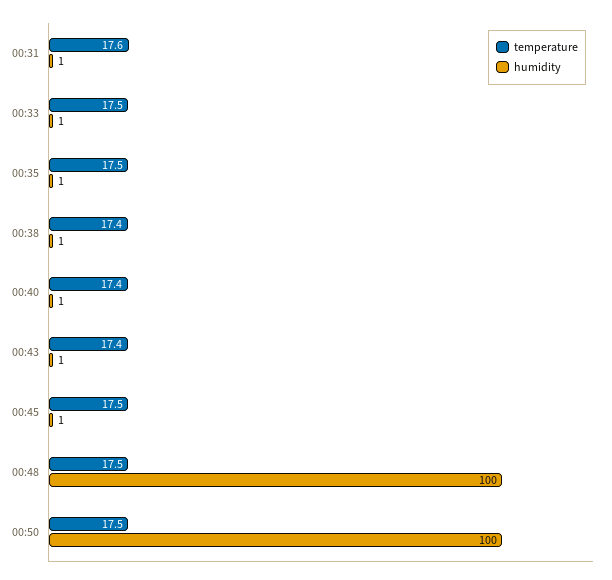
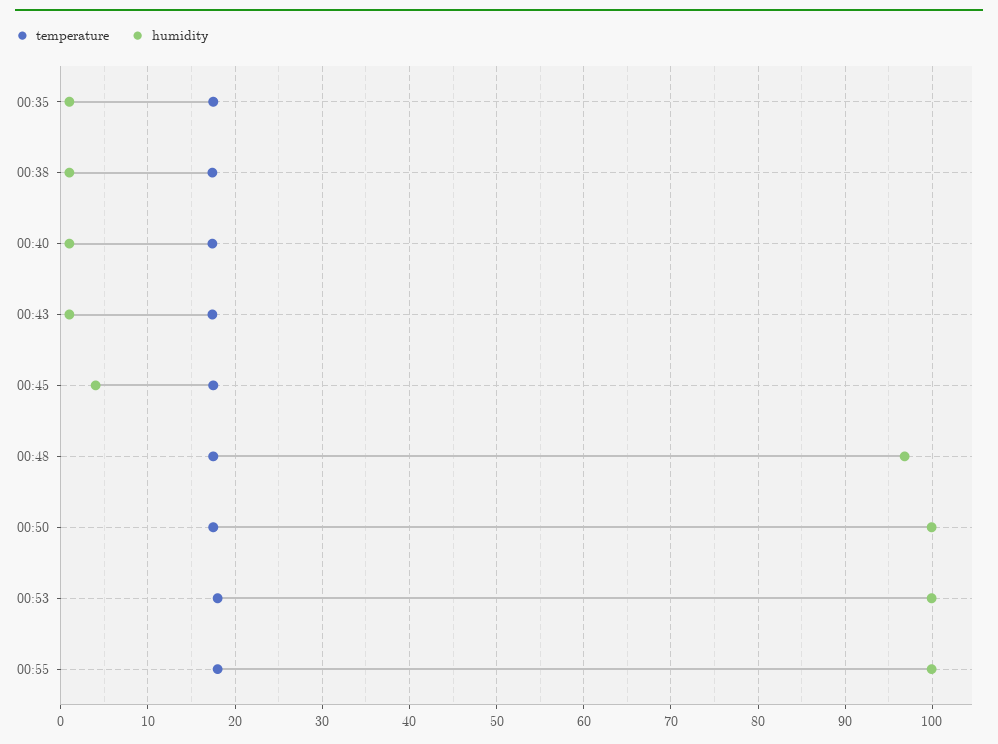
temperature, 00:31: 17.6 -> none
humidity, 00:31: 1 -> none
temperature, 00:33: 17.5 -> none
humidity, 00:33: 1 -> none
humidity, 00:45: 1 -> 4
humidity, 00:48: 100 -> 97
temperature, 00:53: none -> 18
humidity, 00:53: none -> 100
temperature, 00:55: none -> 18
humidity, 00:55: none -> 100

